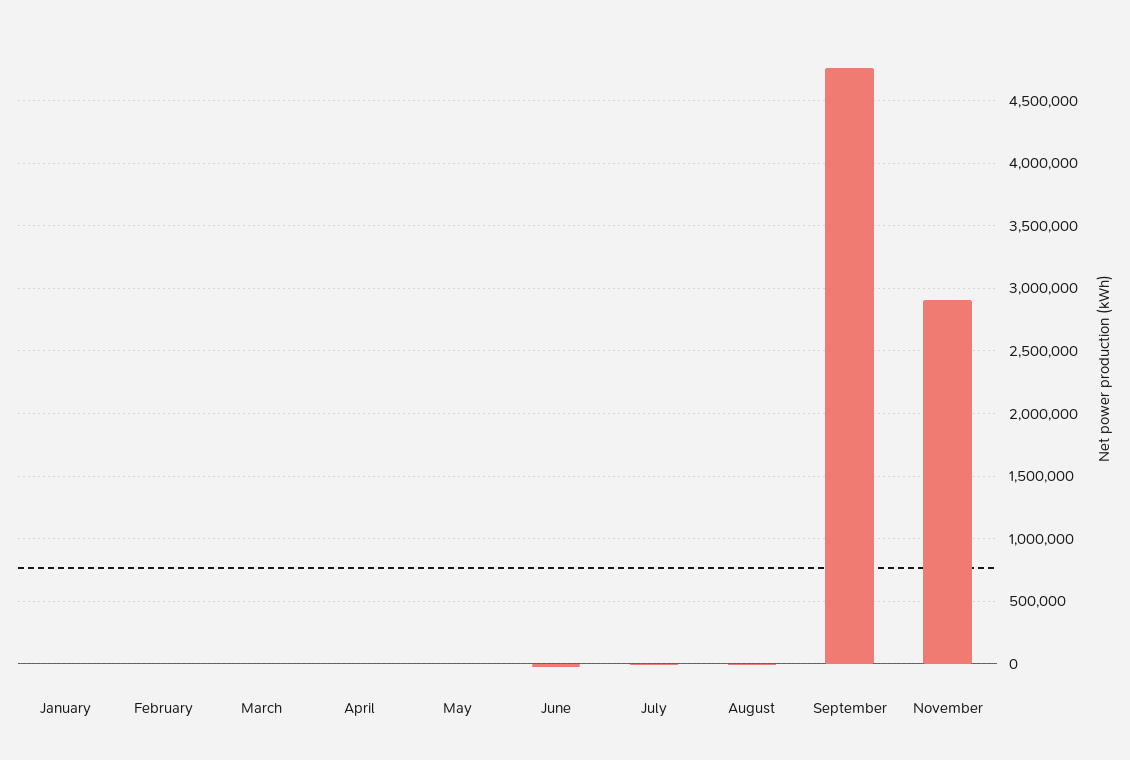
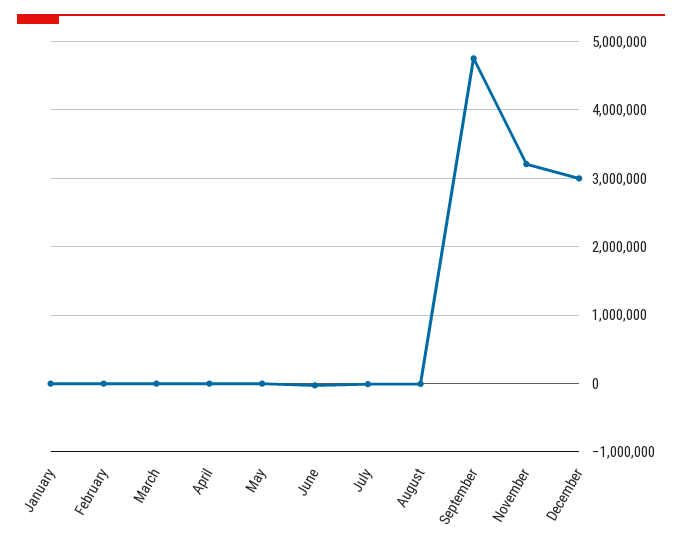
November: 2900000 -> 3200000
December: none -> 3000000

